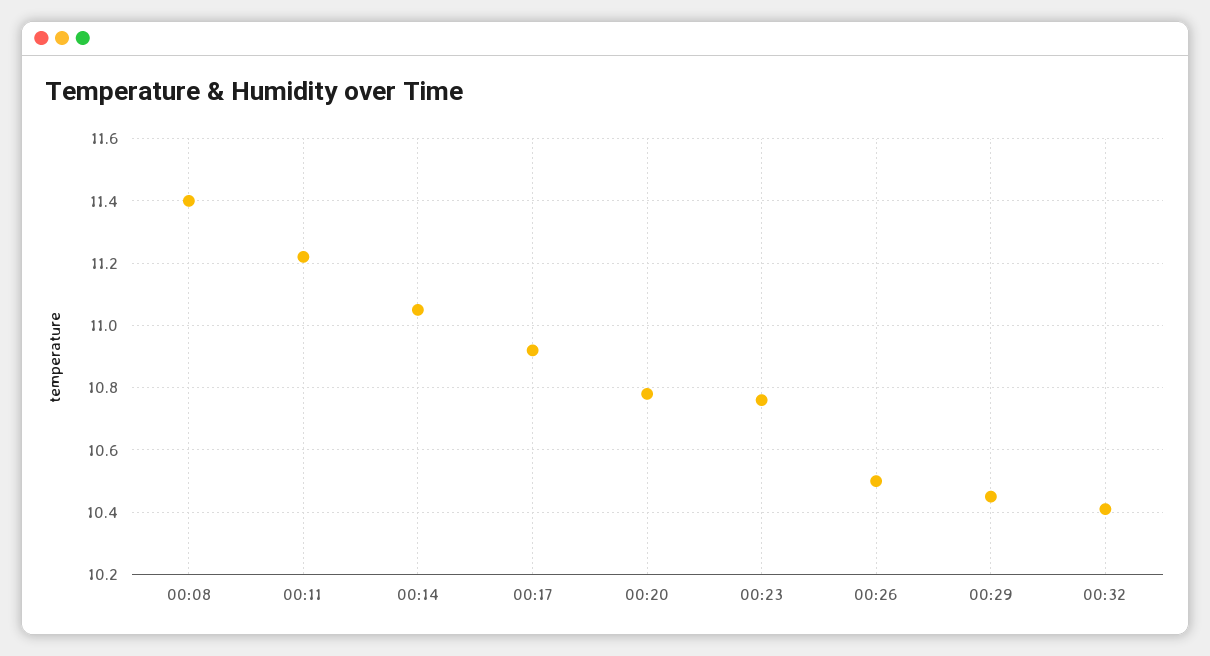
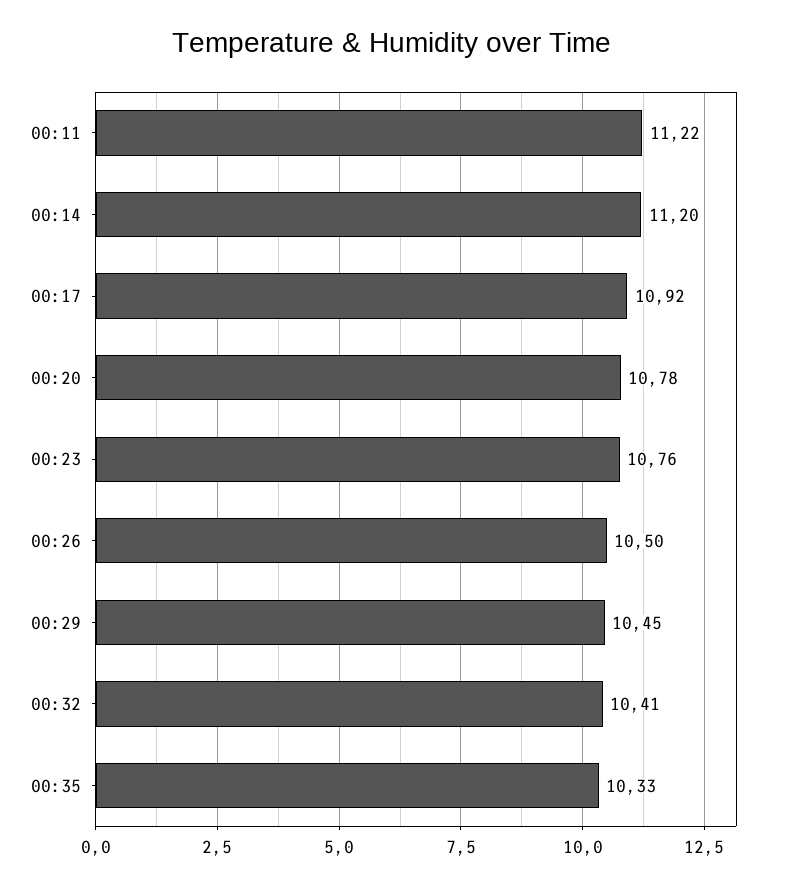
00:08: 11.4 -> none
00:14: 11.05 -> 11.2
00:35: none -> 10.33

